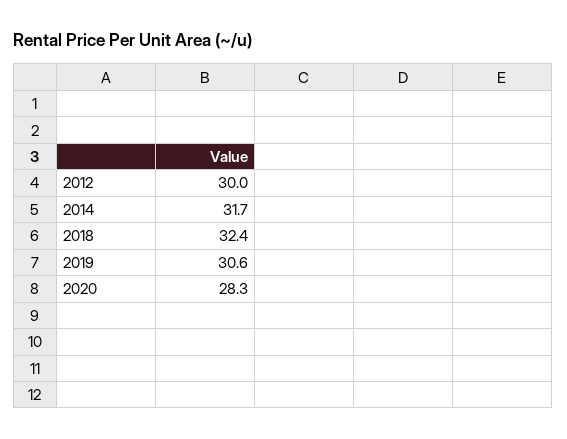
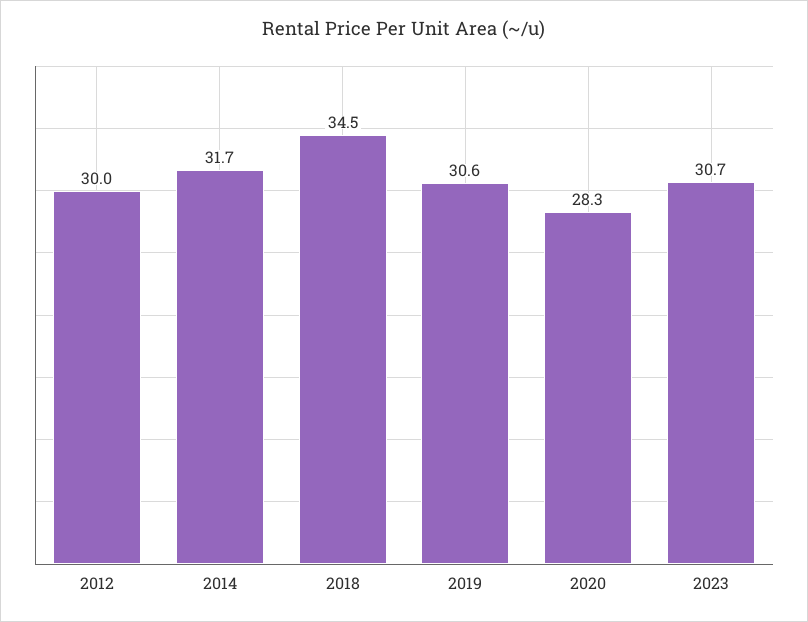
2018: 32.4 -> 34.5
2023: none -> 30.7

